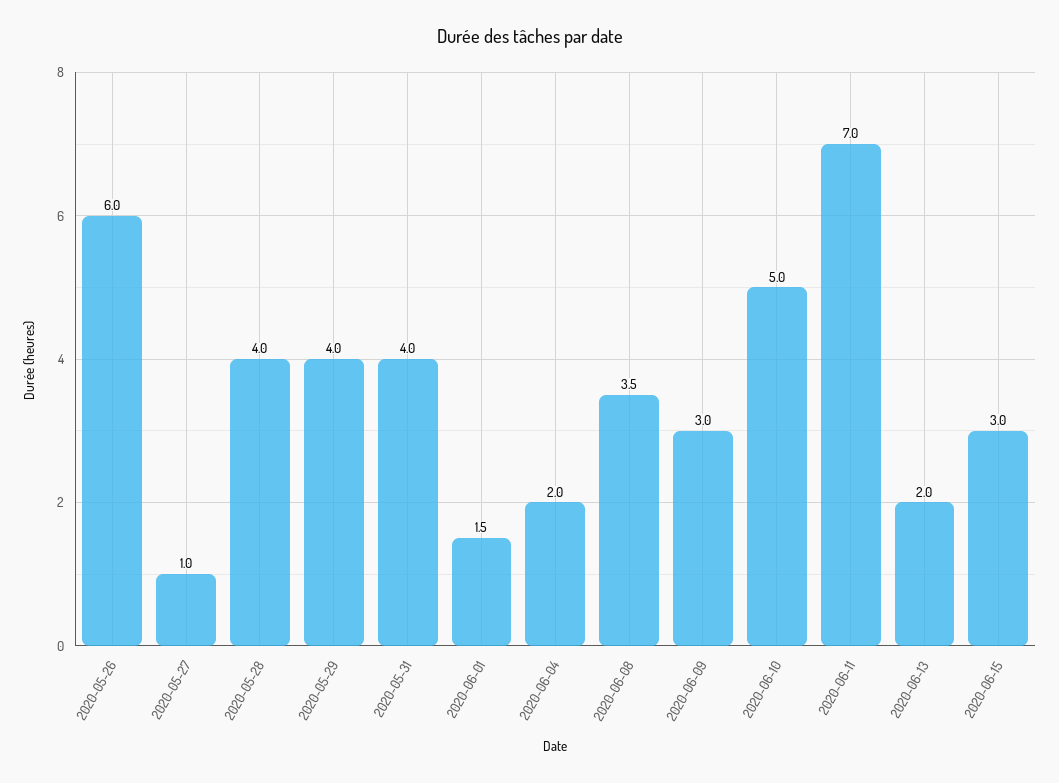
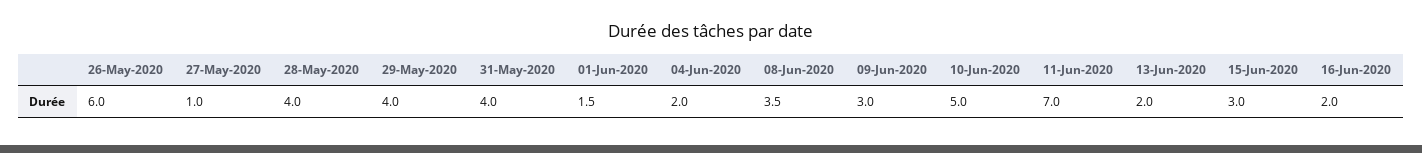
16-Jun-2020: none -> 2

